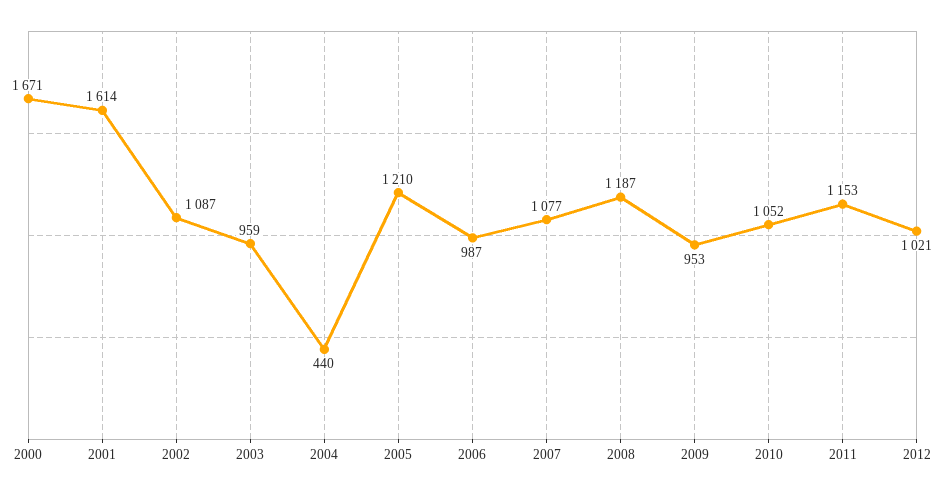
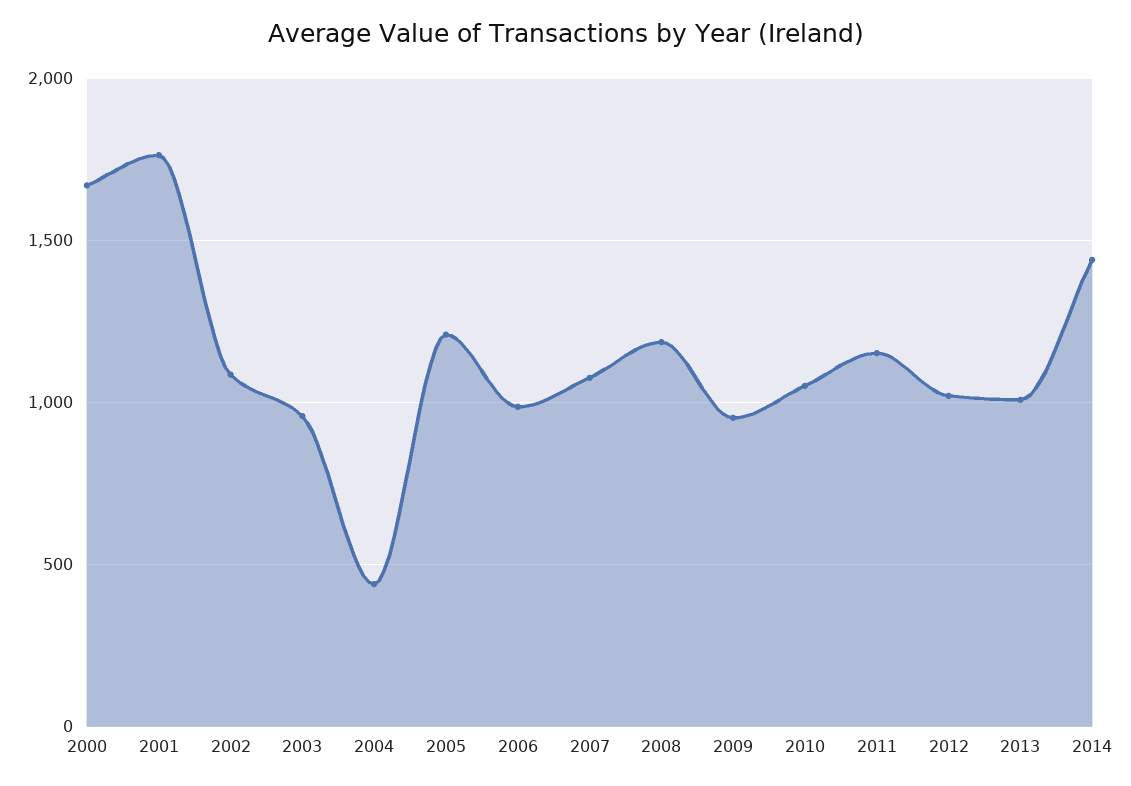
2001: 1614 -> 1750
2013: none -> 1000
2014: none -> 1450

